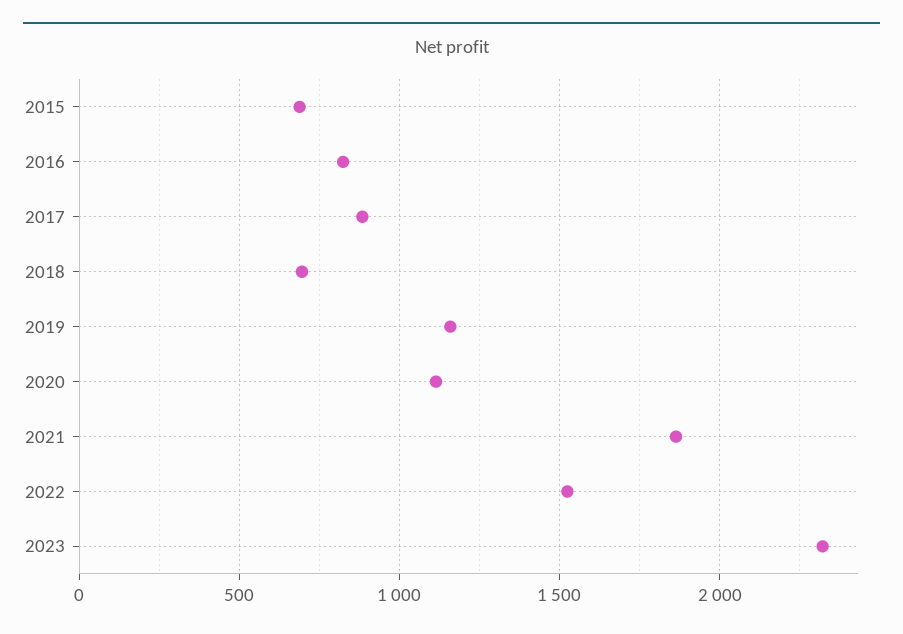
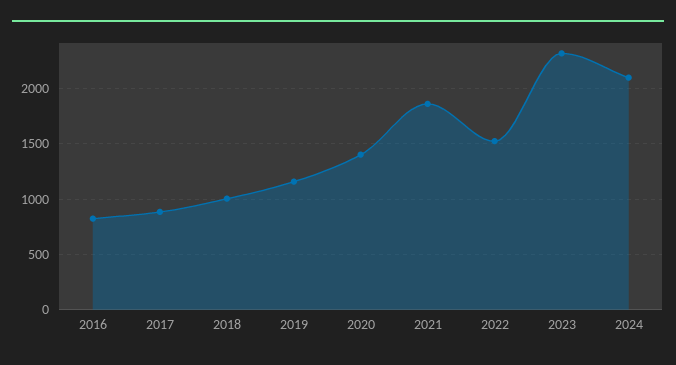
2015: 700 -> none
2018: 700 -> 1000
2020: 1100 -> 1400
2024: none -> 2100

